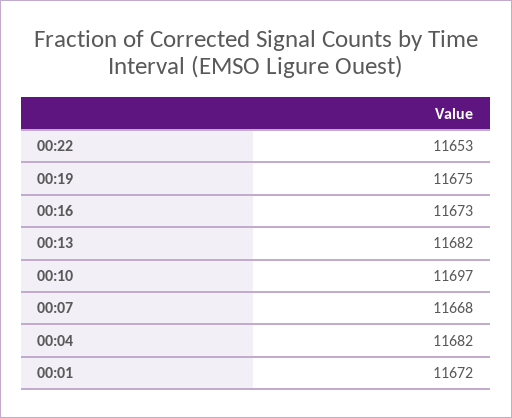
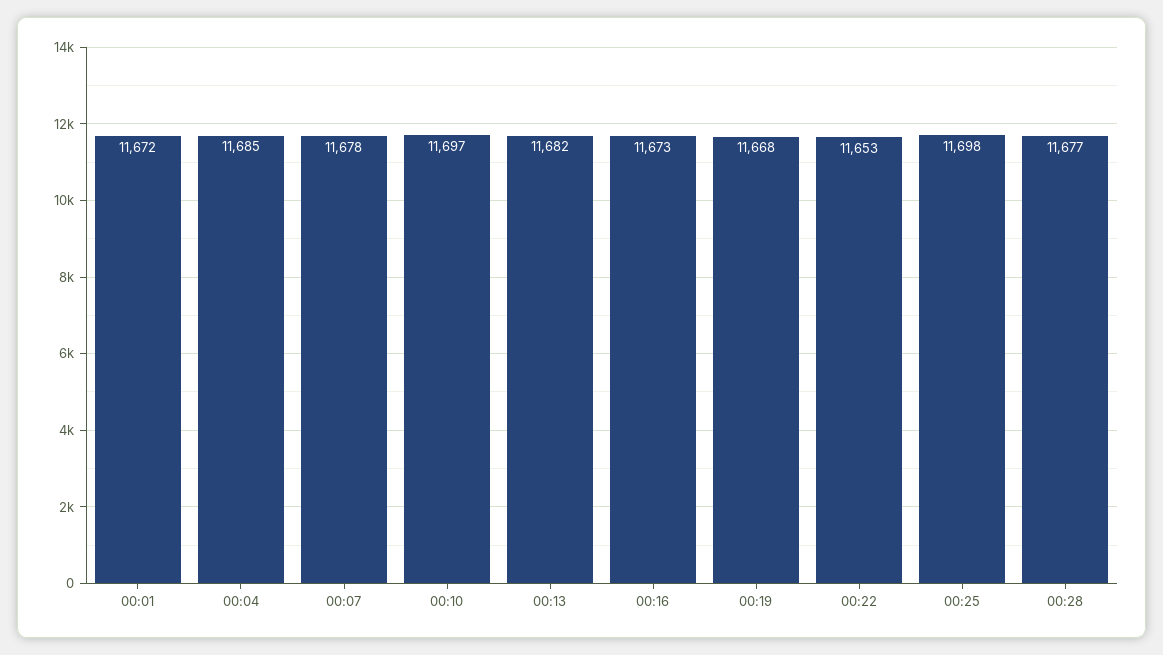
00:19: 11675 -> 11668
00:07: 11668 -> 11678
00:04: 11682 -> 11685
00:25: none -> 11698
00:28: none -> 11677

